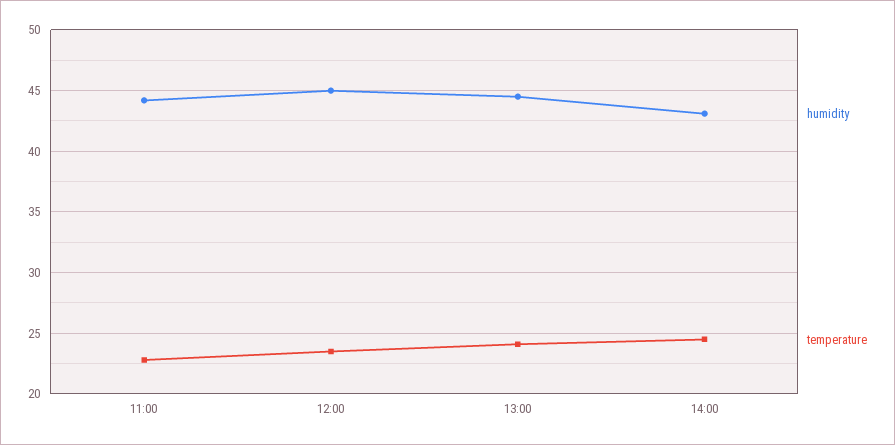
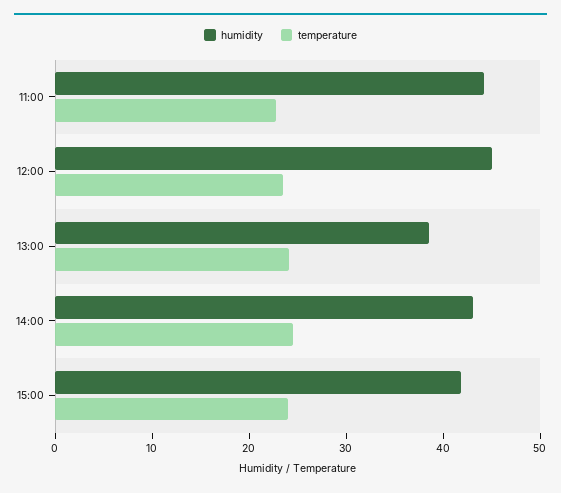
humidity, 13:00: 44.5 -> 38
humidity, 15:00: none -> 42
temperature, 15:00: none -> 24

